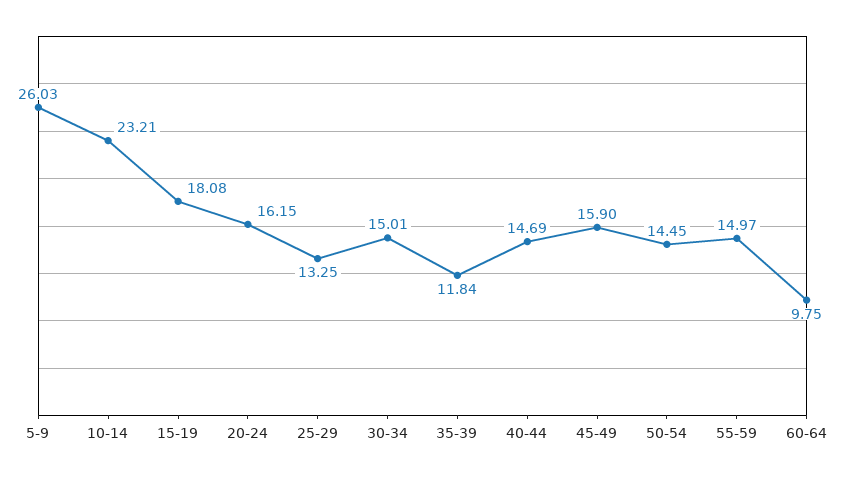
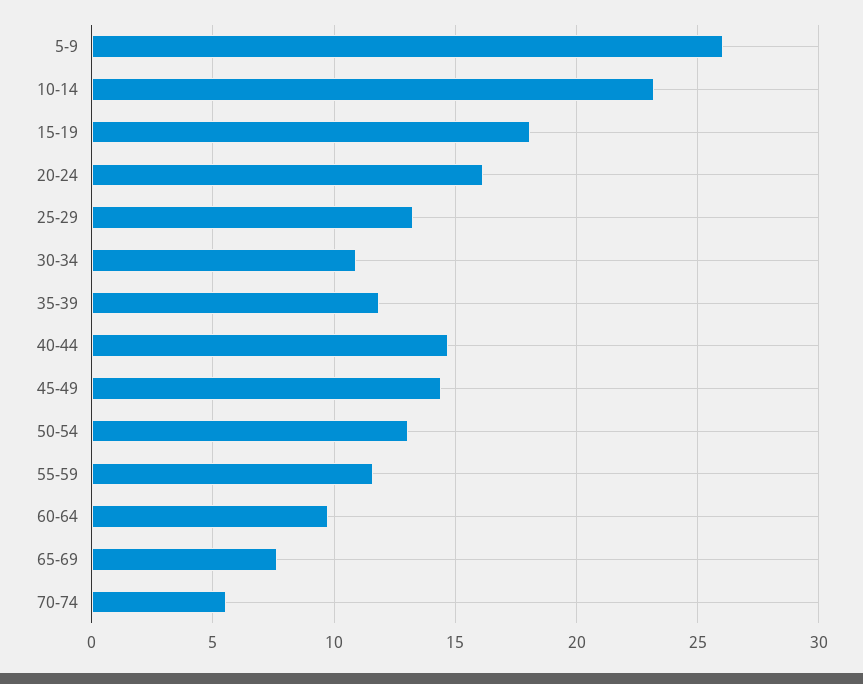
30-34: 15.01 -> 11
45-49: 15.9 -> 14.5
50-54: 14.45 -> 13
55-59: 14.97 -> 11.5
65-69: none -> 7.5
70-74: none -> 5.5

